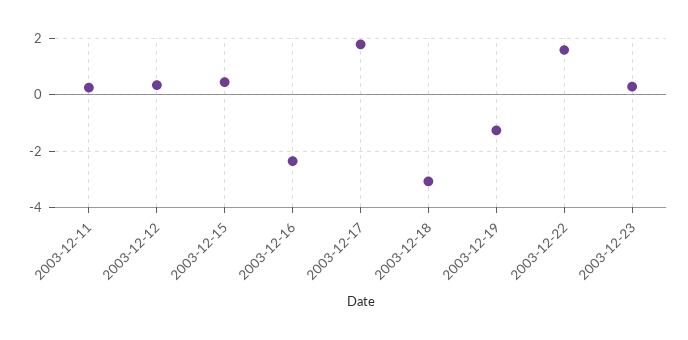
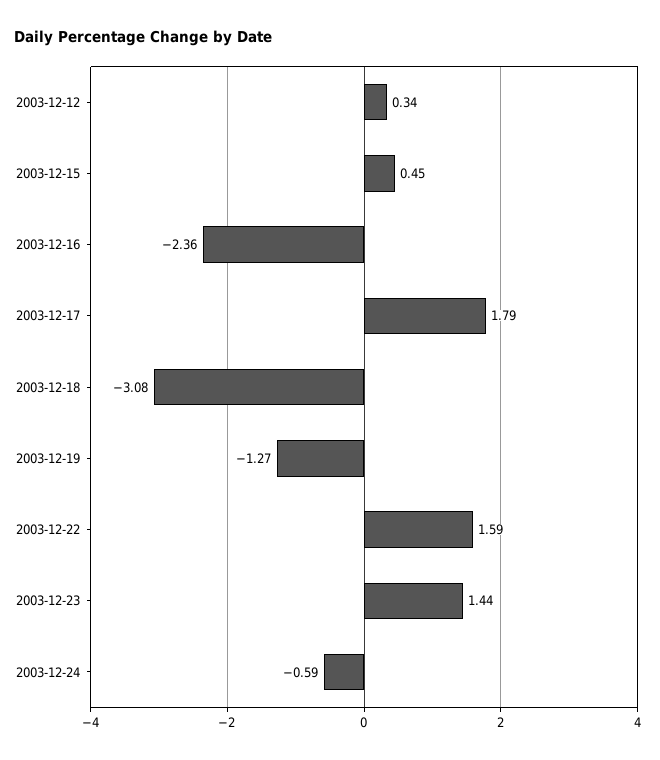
2003-12-11: 0.25 -> none
2003-12-23: 0.25 -> 1.44
2003-12-24: none -> -0.59

